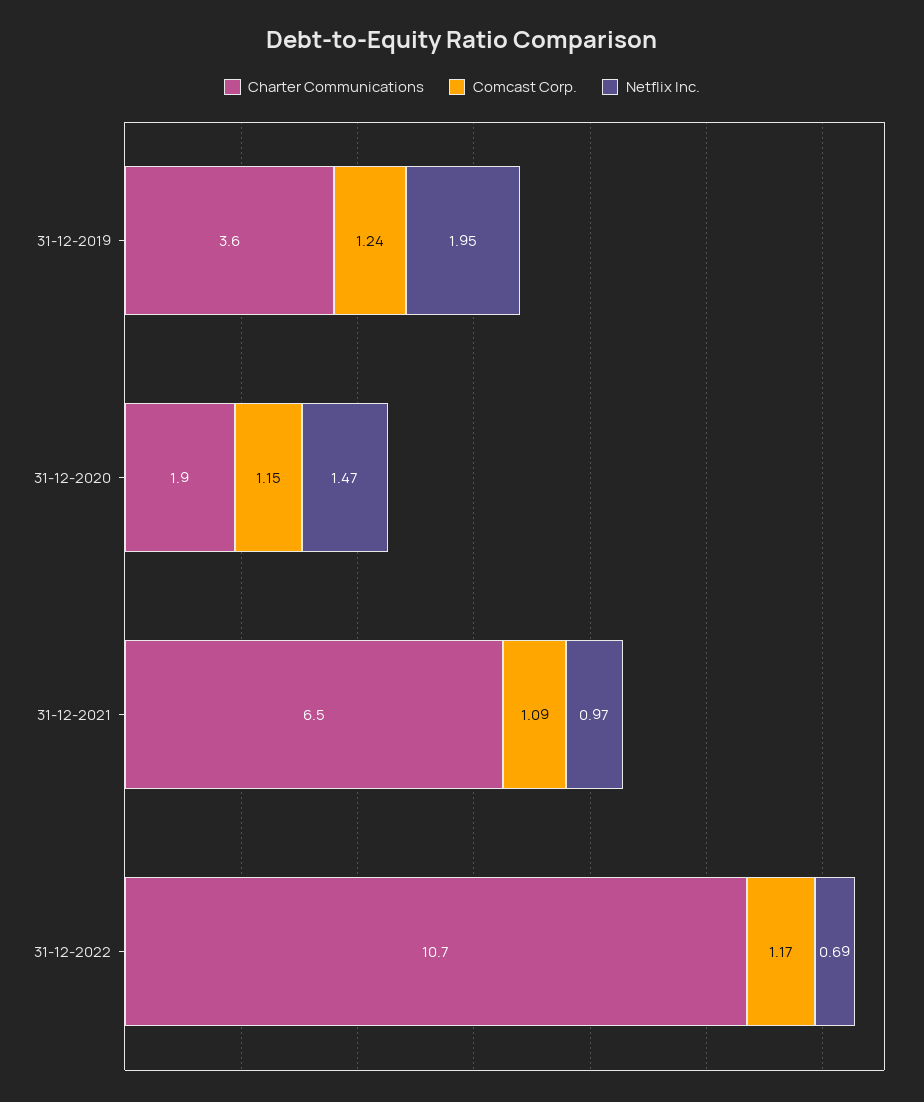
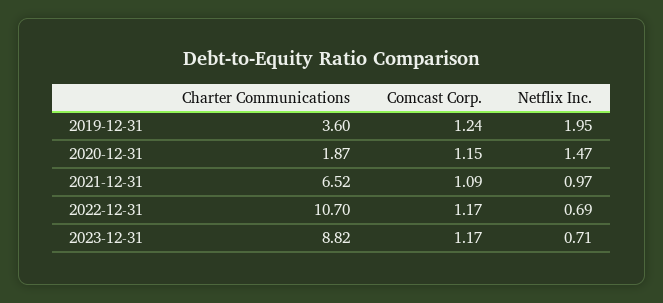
Charter Communications, 2023-12-31: none -> 8.82
Comcast Corp., 2023-12-31: none -> 1.17
Netflix Inc., 2023-12-31: none -> 0.71

